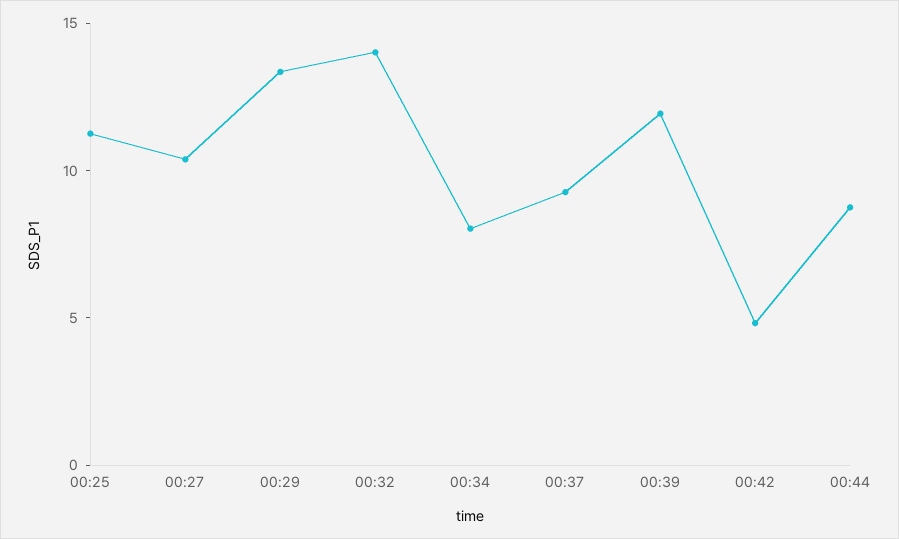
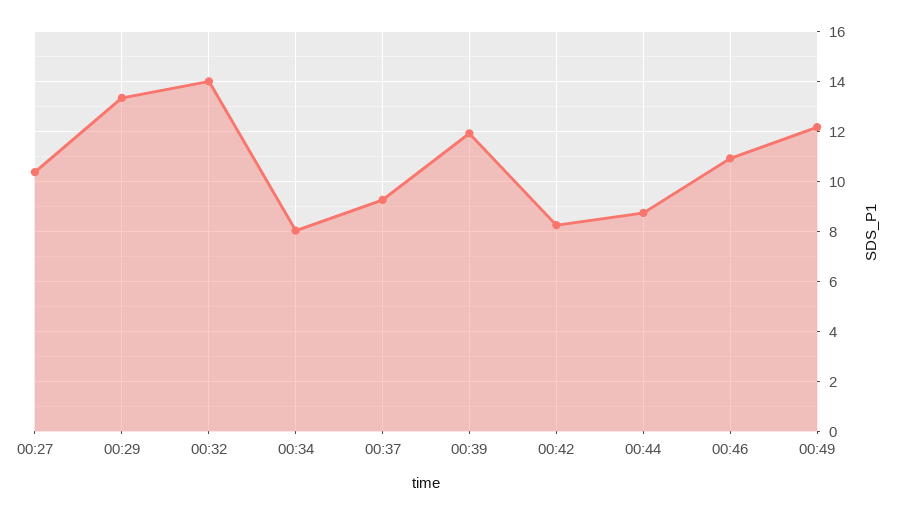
00:25: 11 -> none
00:42: 5 -> 8.25
00:46: none -> 11
00:49: none -> 12.25

